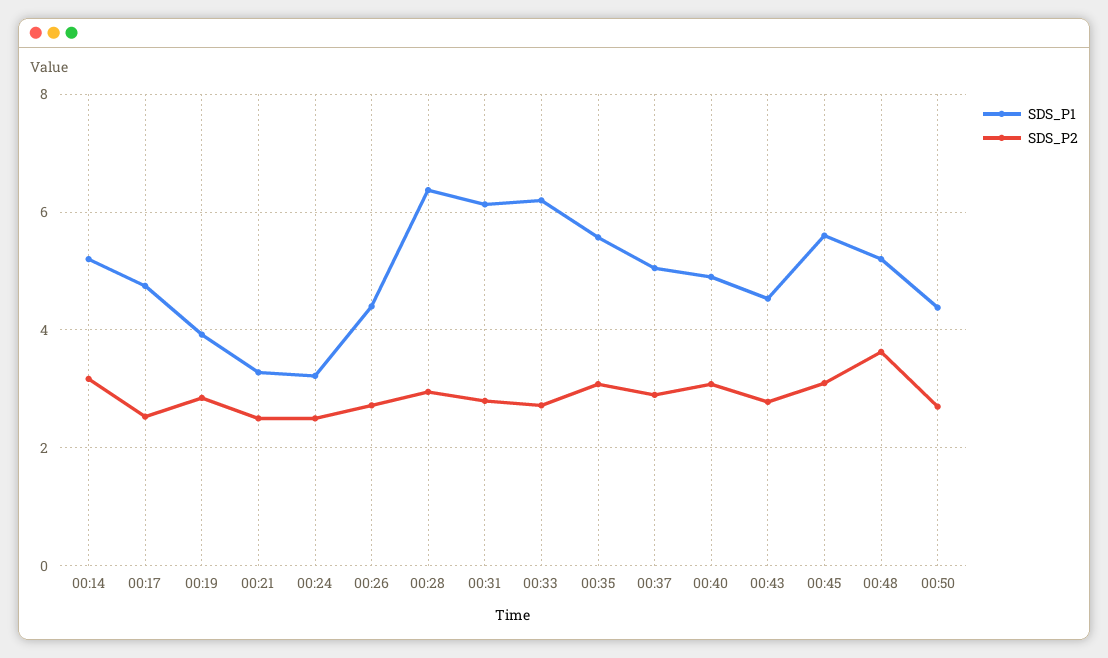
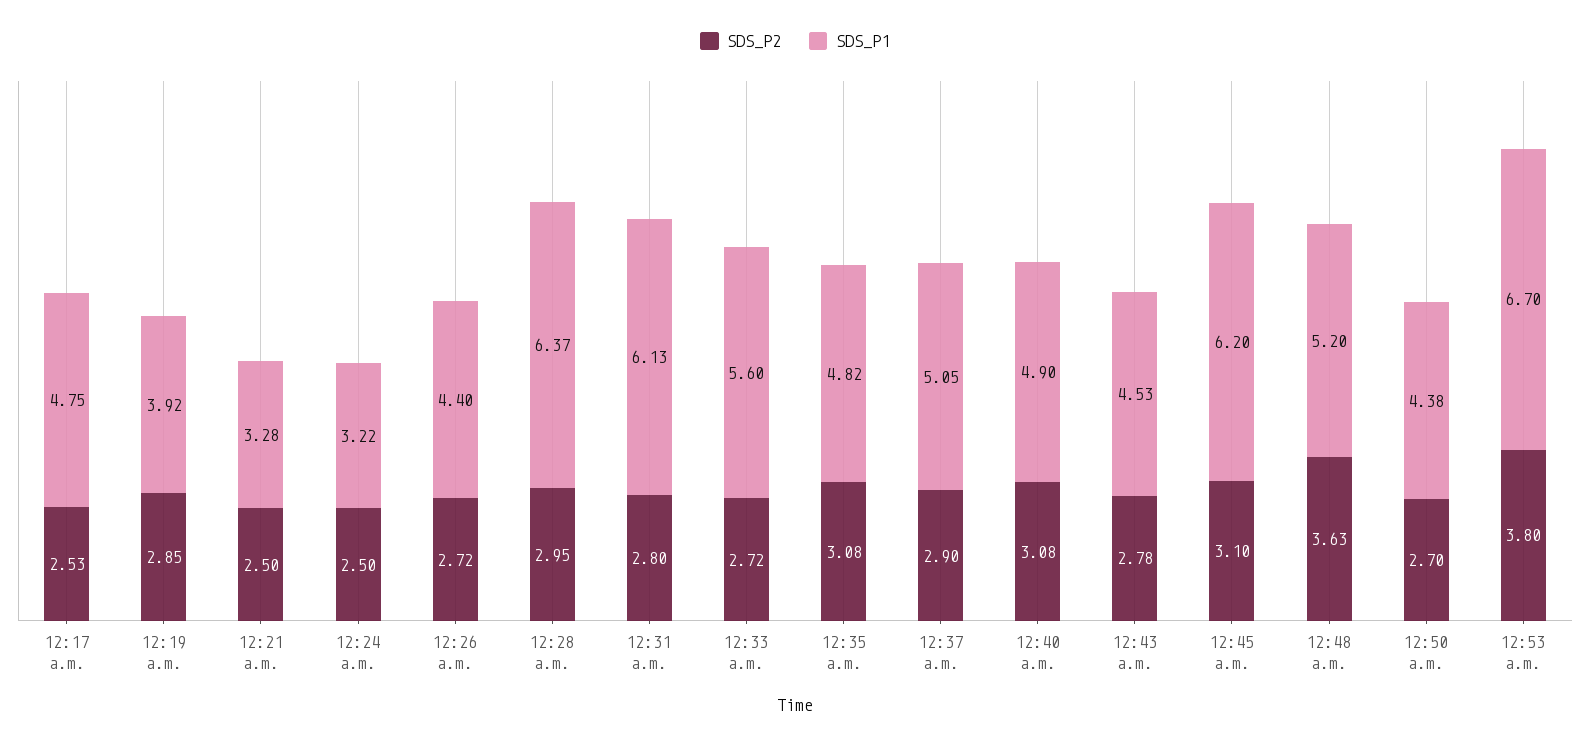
SDS_P1, 00:14: 5.2 -> none
SDS_P2, 00:14: 3.2 -> none
SDS_P1, 00:33: 6.2 -> 5.6
SDS_P1, 00:35: 5.6 -> 4.82
SDS_P1, 00:45: 5.6 -> 6.2
SDS_P2, 12:53 a.m.: none -> 3.8
SDS_P1, 12:53 a.m.: none -> 6.7

